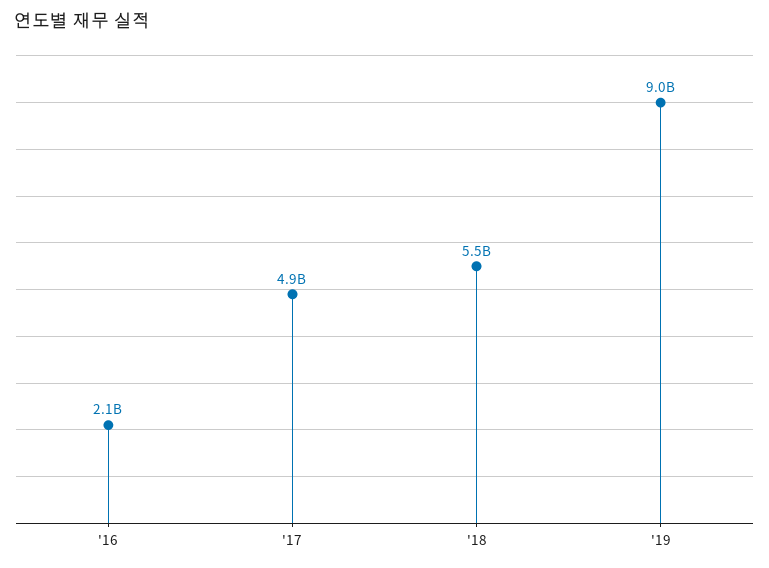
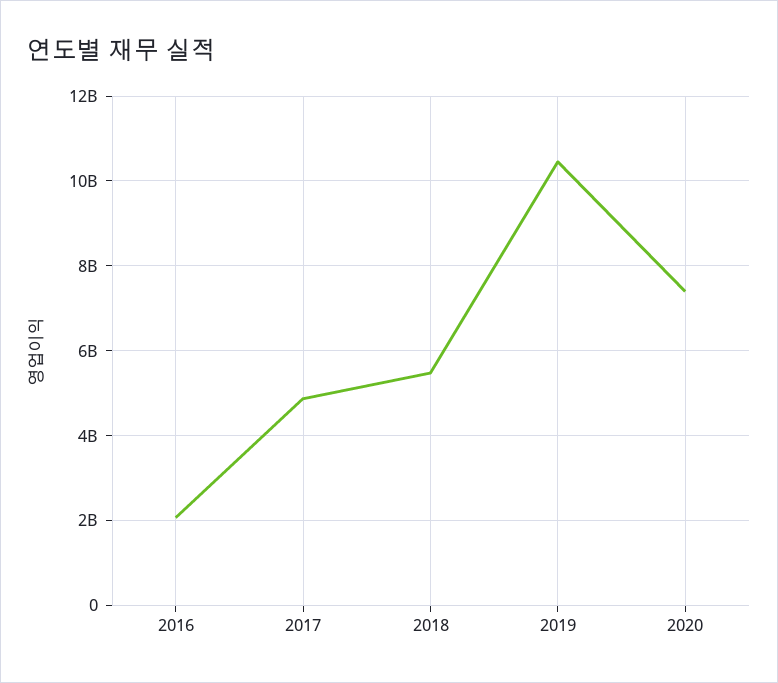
'19: 9000000000 -> 10400000000
2020: none -> 7400000000

